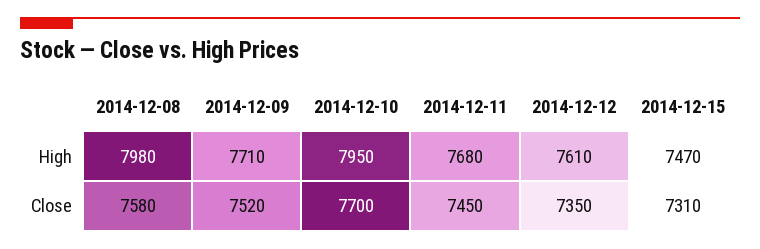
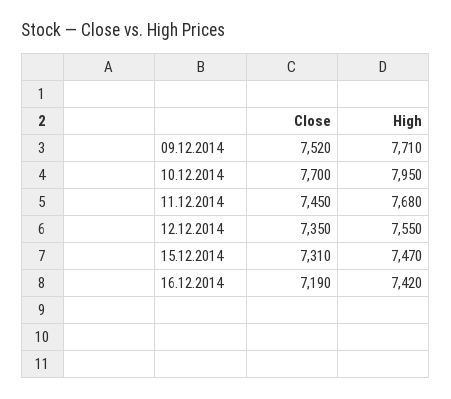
2014-12-08, High: 7980 -> none
2014-12-12, High: 7610 -> 7550
2014-12-08, Close: 7580 -> none
16.12.2014, Close: none -> 7190
16.12.2014, High: none -> 7420

